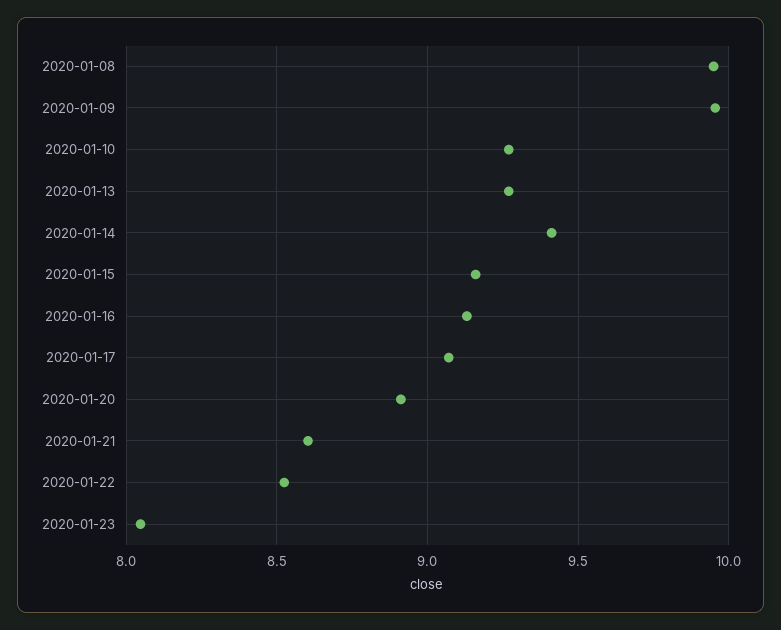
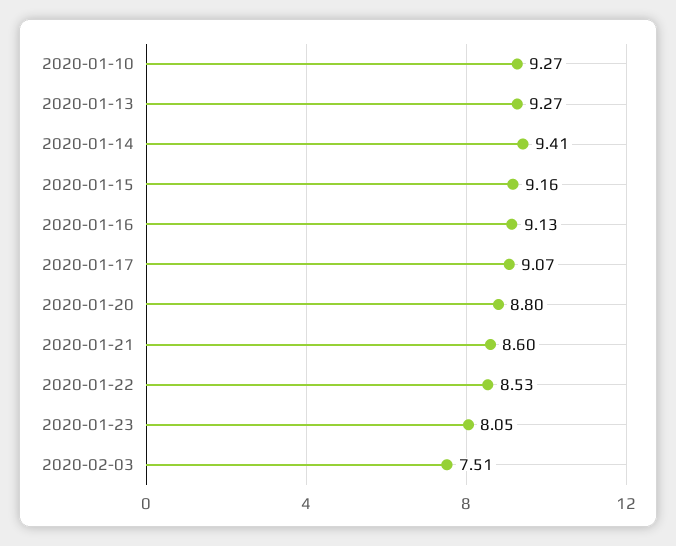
2020-01-08: 9.95 -> none
2020-01-09: 9.95 -> none
2020-01-20: 8.9 -> 8.8
2020-02-03: none -> 7.51

